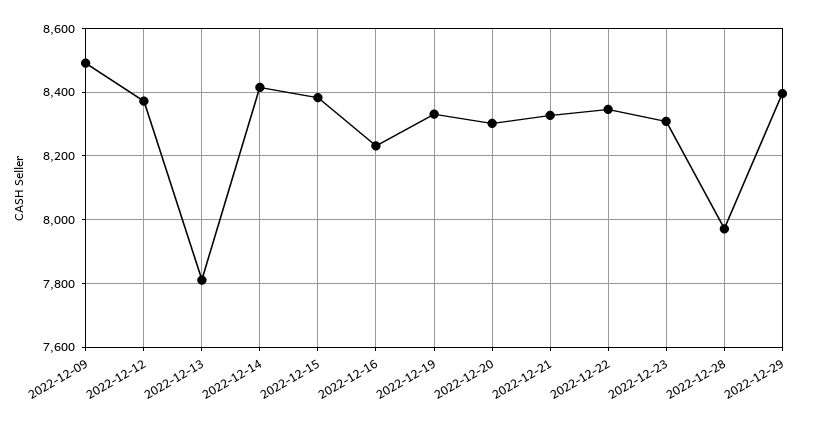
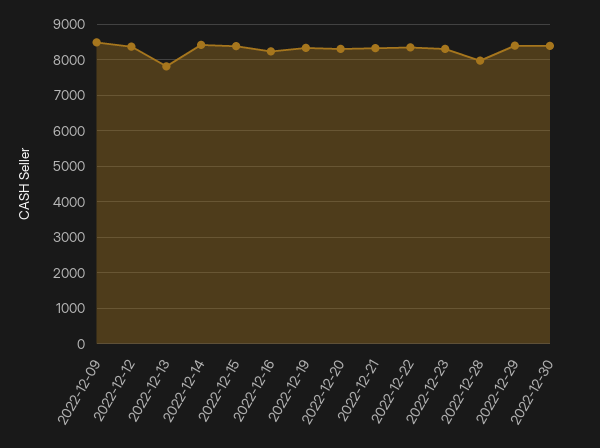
2022-12-30: none -> 8400

